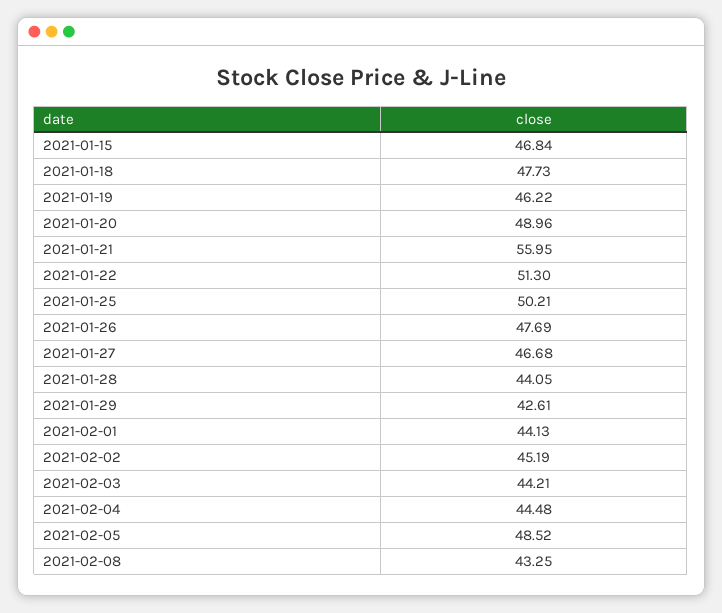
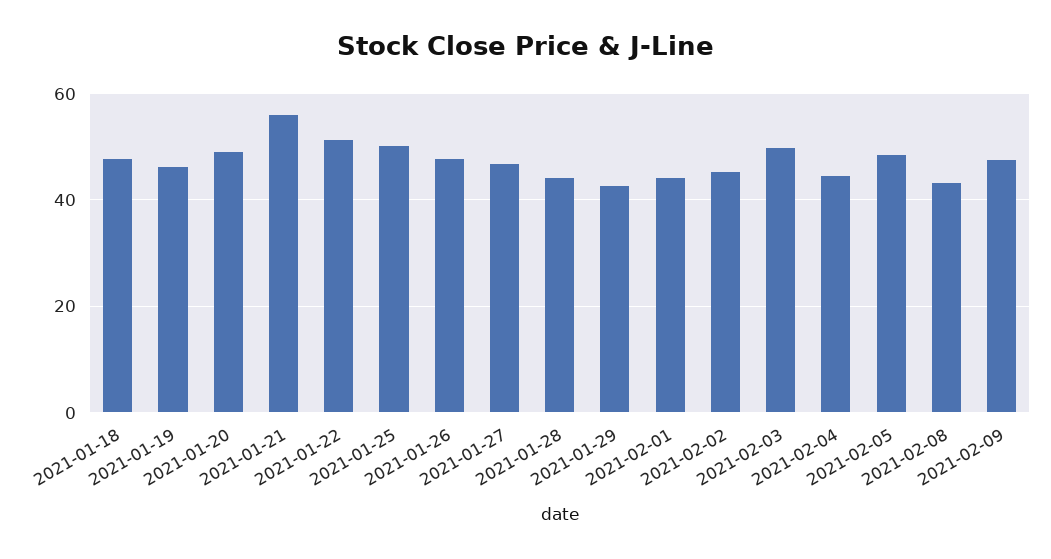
2021-01-15: 46.84 -> none
2021-02-03: 44.21 -> 50
2021-02-09: none -> 48

